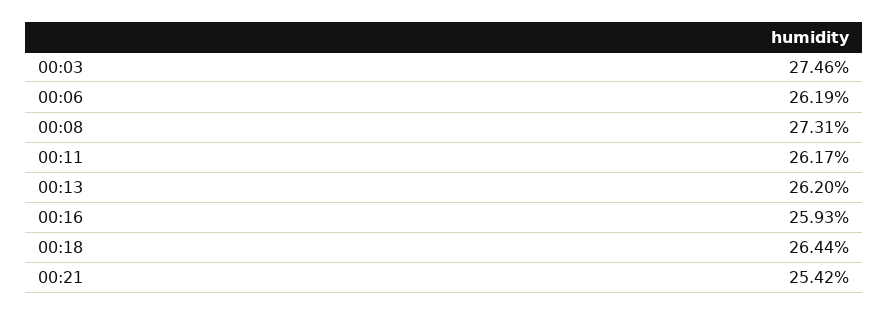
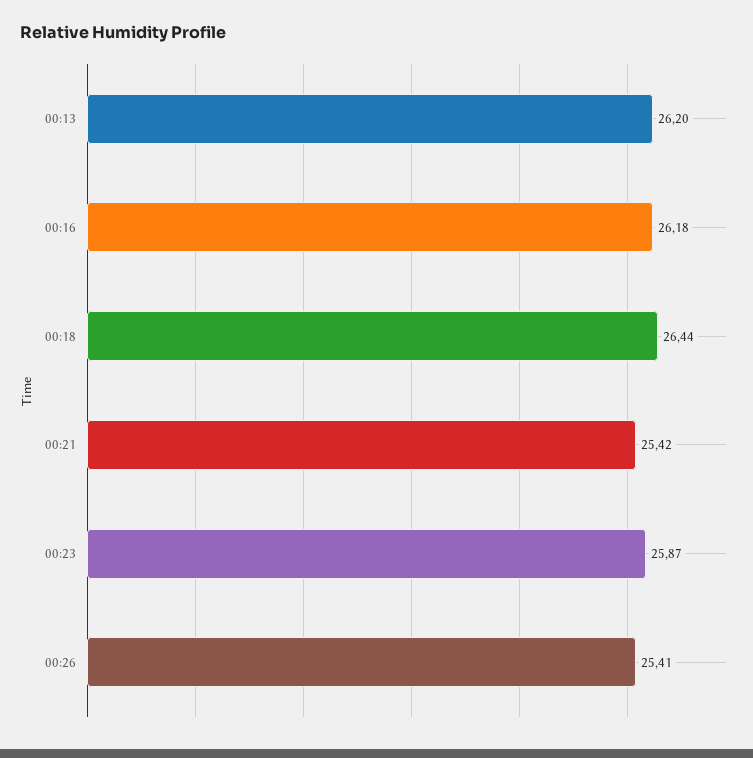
00:03: 27.46 -> none
00:06: 26.19 -> none
00:08: 27.31 -> none
00:11: 26.17 -> none
00:16: 25.93 -> 26.18
00:23: none -> 25.87
00:26: none -> 25.41

